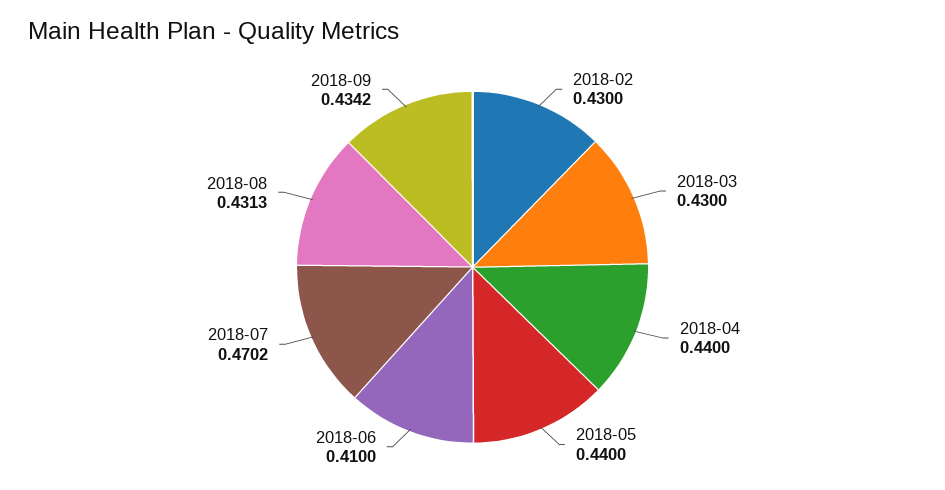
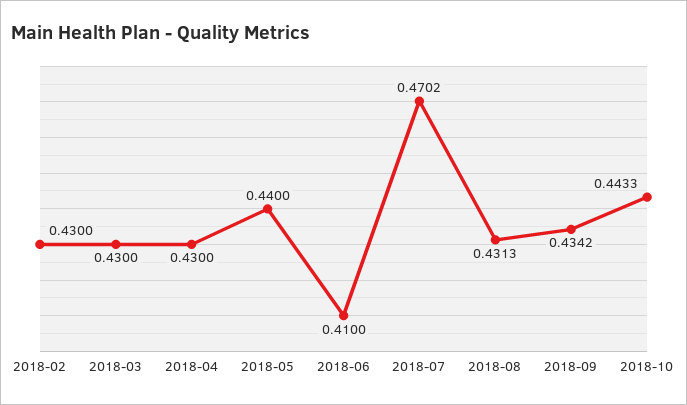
2018-04: 0.44 -> 0.43
2018-10: none -> 0.4433

